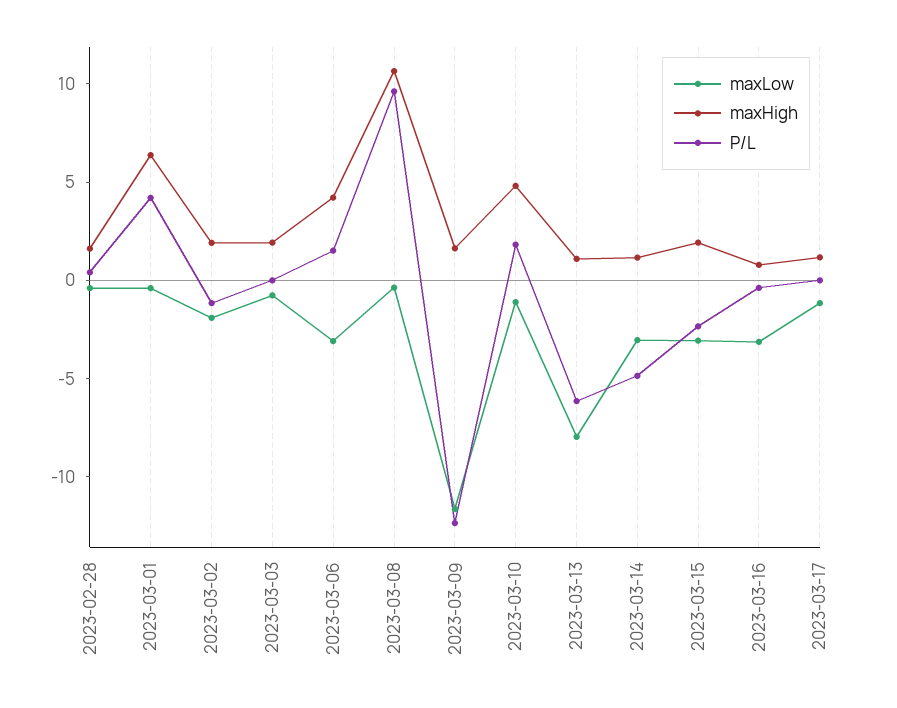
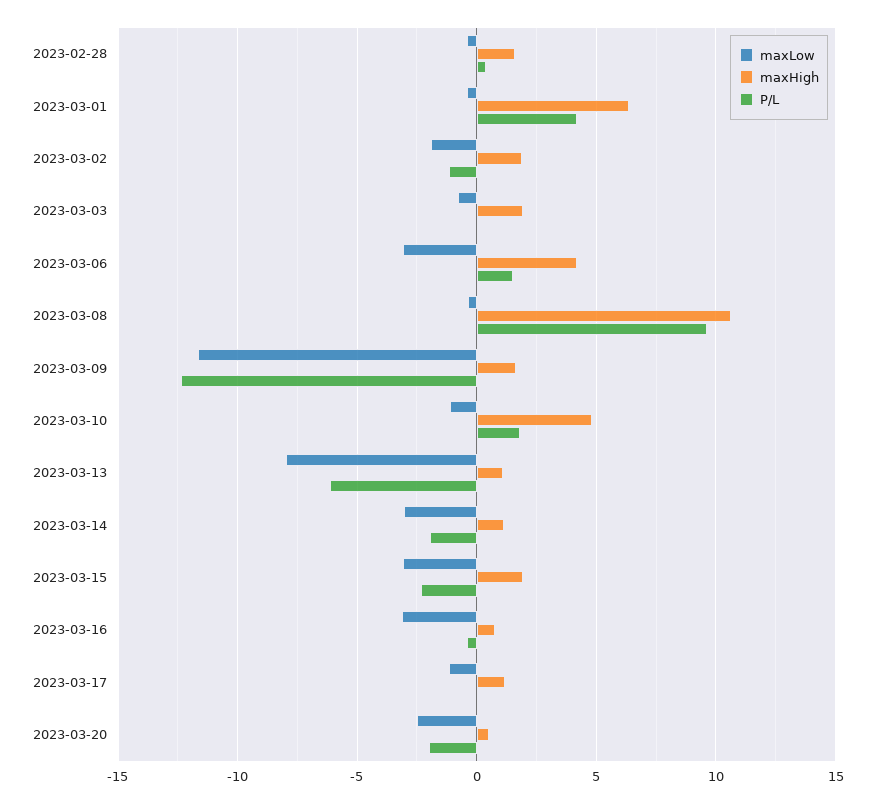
P/L, 2023-03-14: -5 -> -2
maxLow, 2023-03-20: none -> -2.5
maxHigh, 2023-03-20: none -> 0.5
P/L, 2023-03-20: none -> -2

